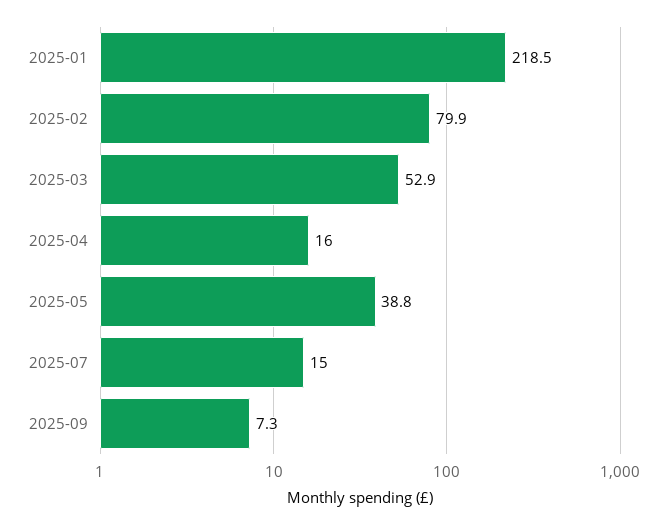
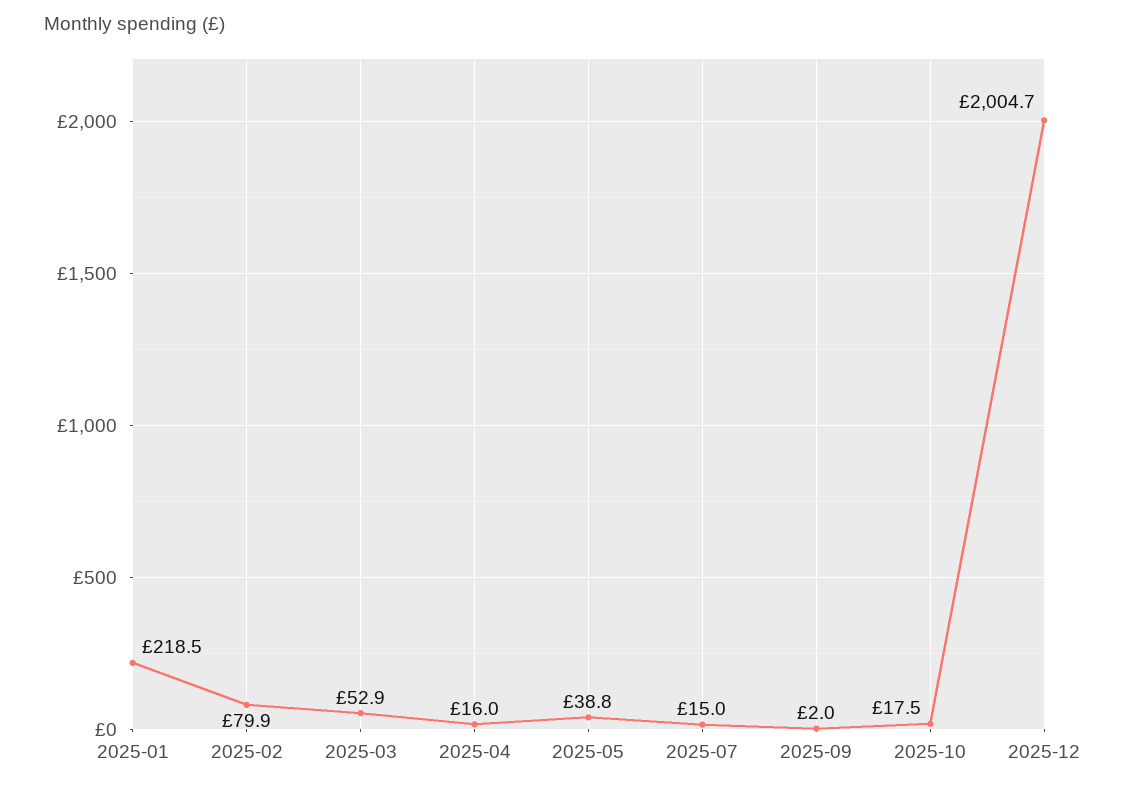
2025-09: 7.3 -> 2
2025-10: none -> 17.5
2025-12: none -> 2004.7

